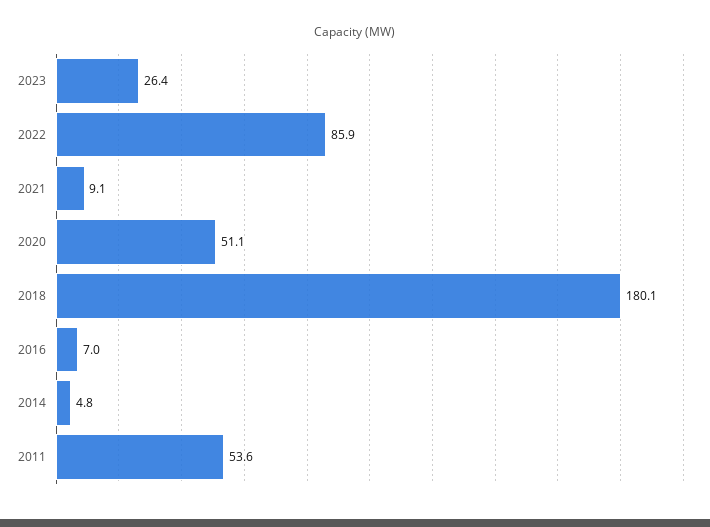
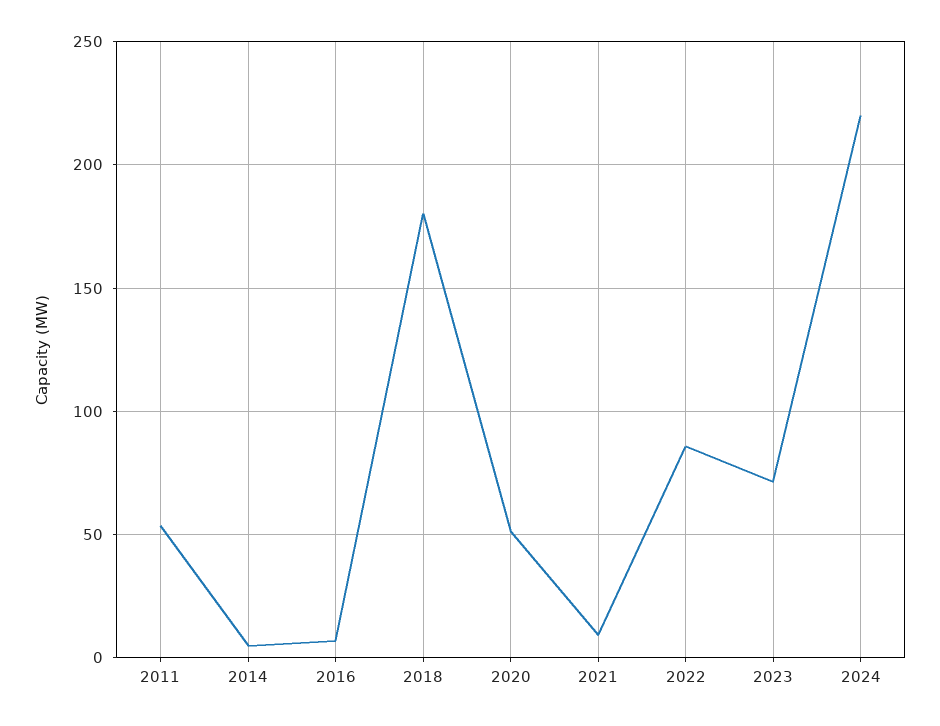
2023: 26.4 -> 70
2024: none -> 220

